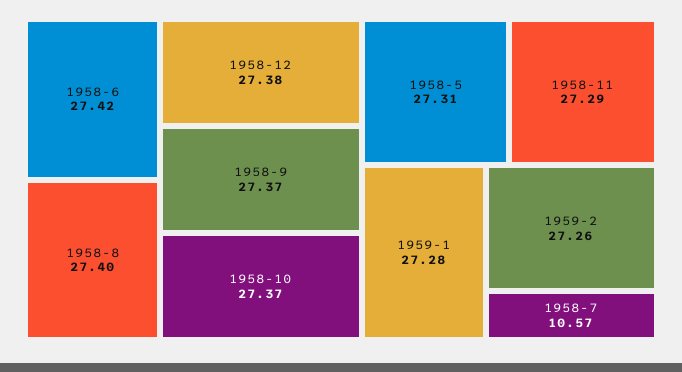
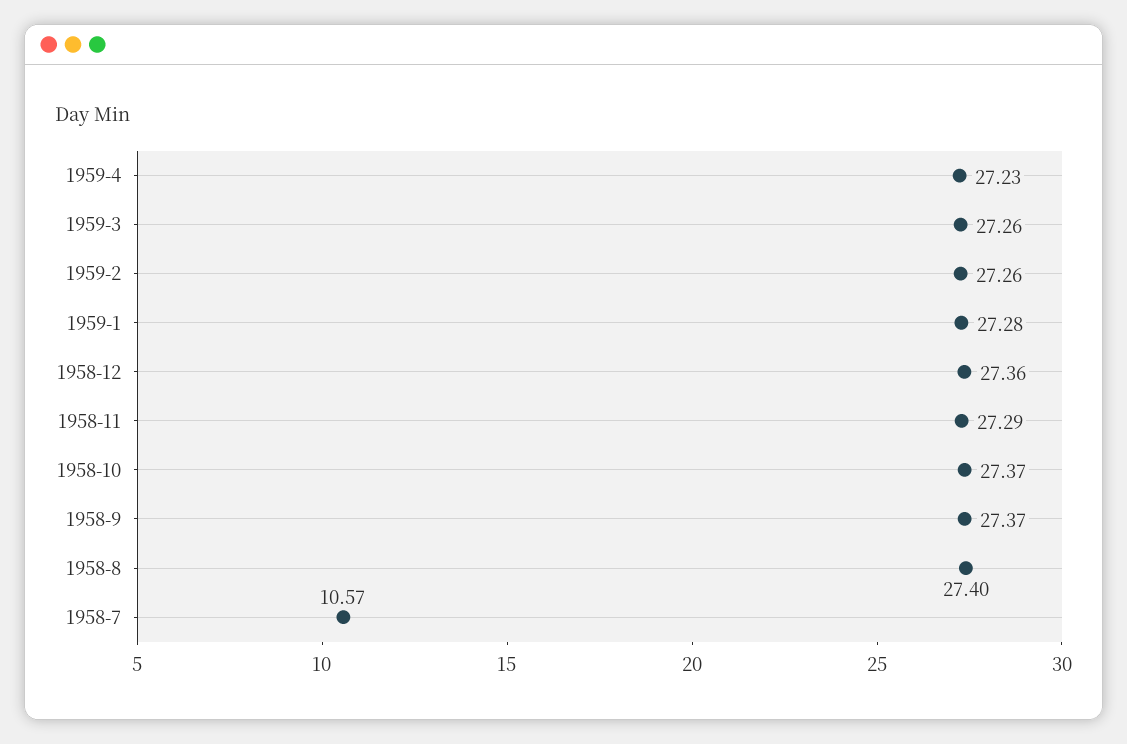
1958-6: 27.42 -> none
1958-12: 27.38 -> 27.36
1958-5: 27.31 -> none
1959-4: none -> 27.23
1959-3: none -> 27.26

